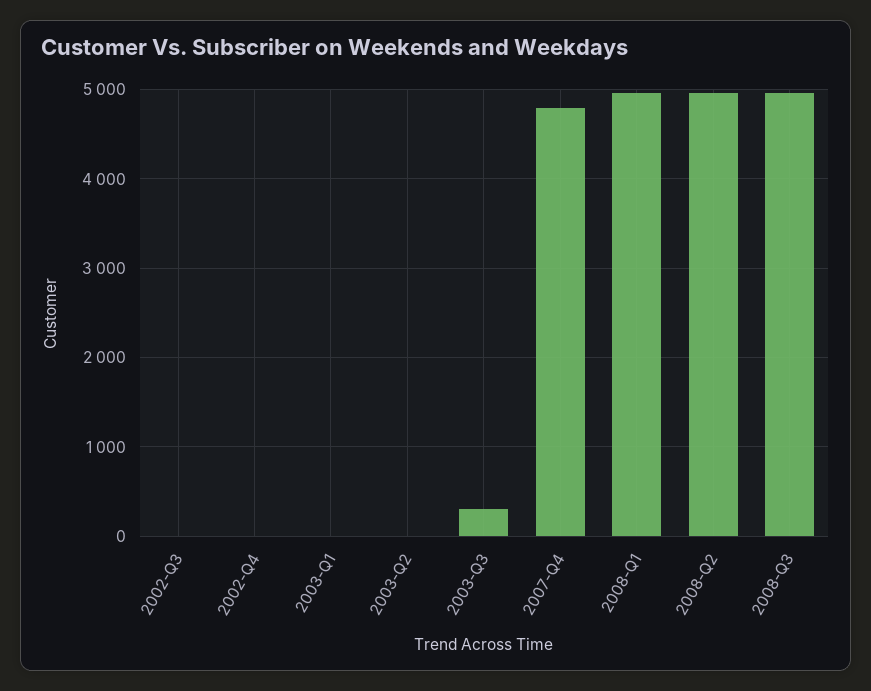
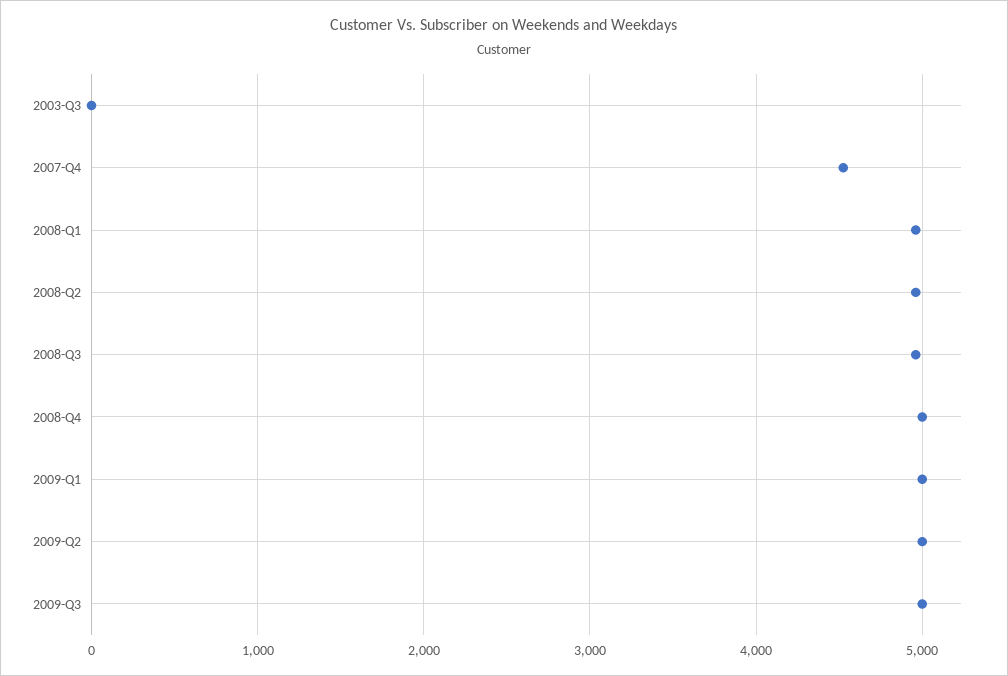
2002-Q3: 0 -> none
2002-Q4: 0 -> none
2003-Q1: 0 -> none
2003-Q2: 0 -> none
2003-Q3: 300 -> 0
2007-Q4: 4800 -> 4500
2008-Q4: none -> 5000
2009-Q1: none -> 5000
2009-Q2: none -> 5000
2009-Q3: none -> 5000

